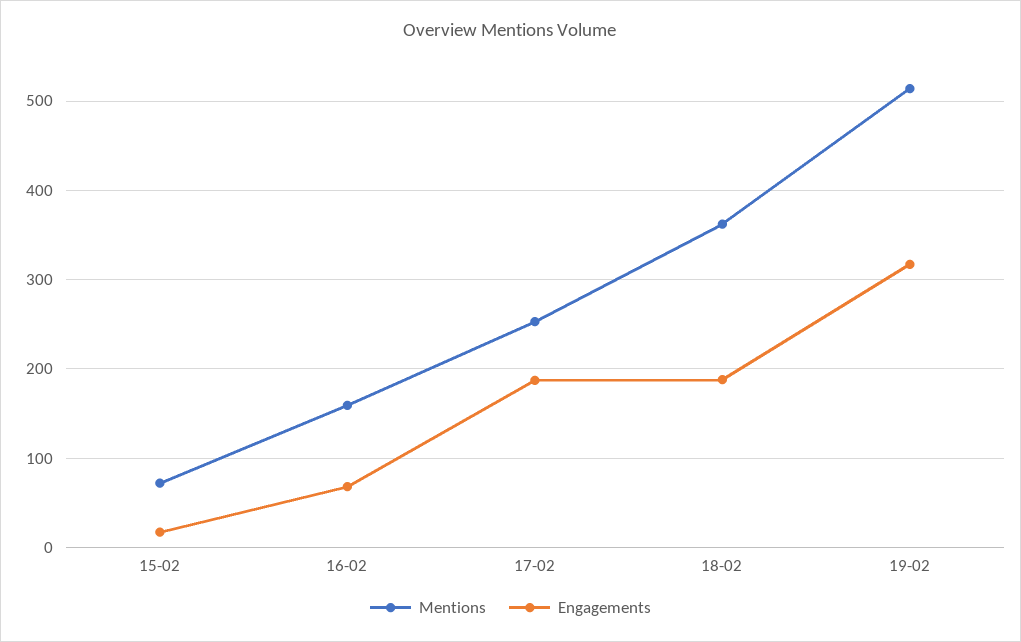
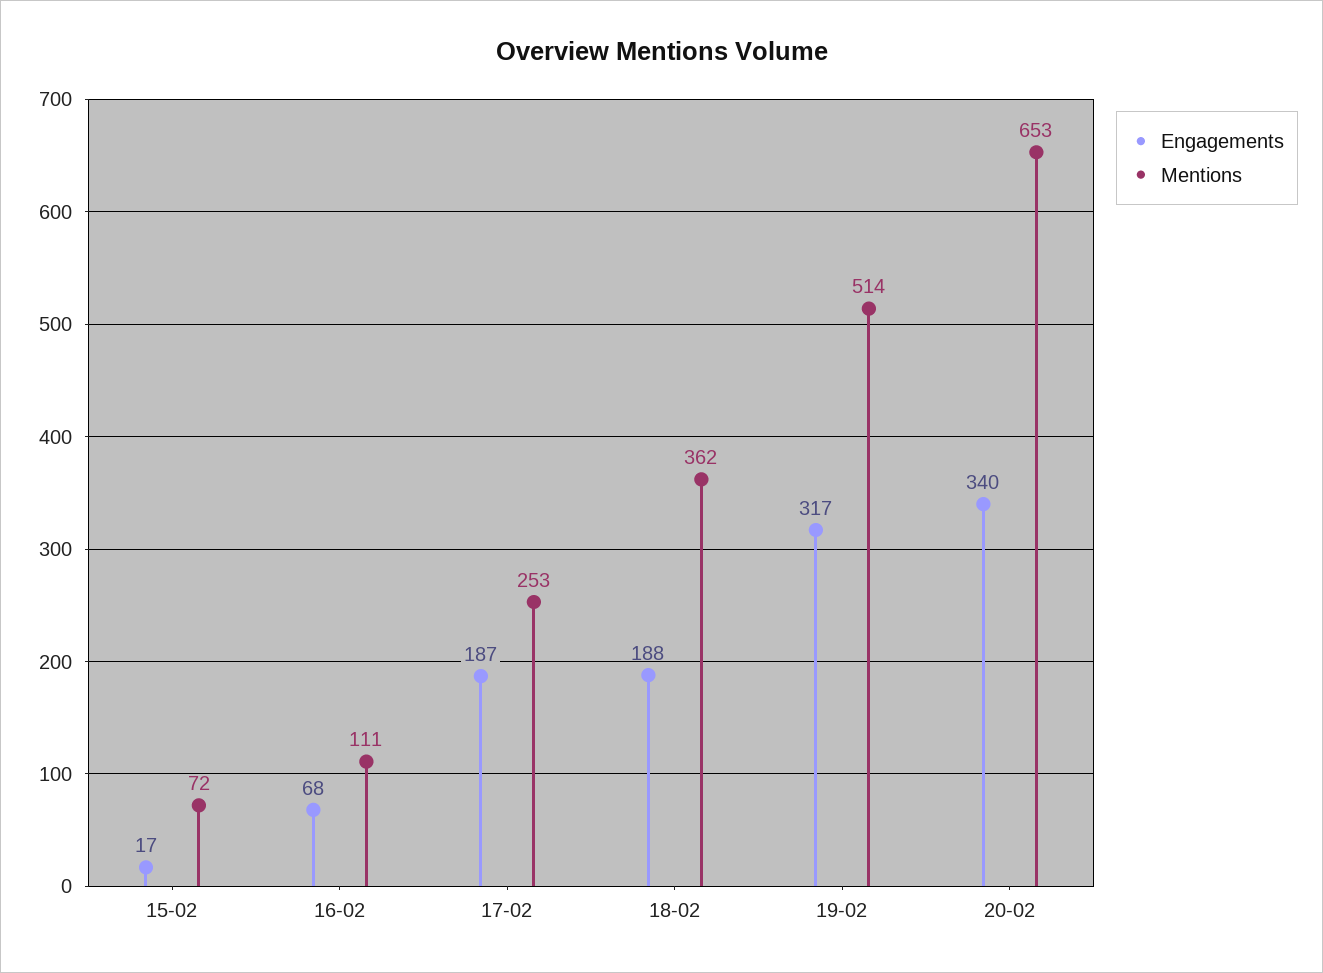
Mentions, 16-02: 160 -> 111
Engagements, 20-02: none -> 340
Mentions, 20-02: none -> 653

